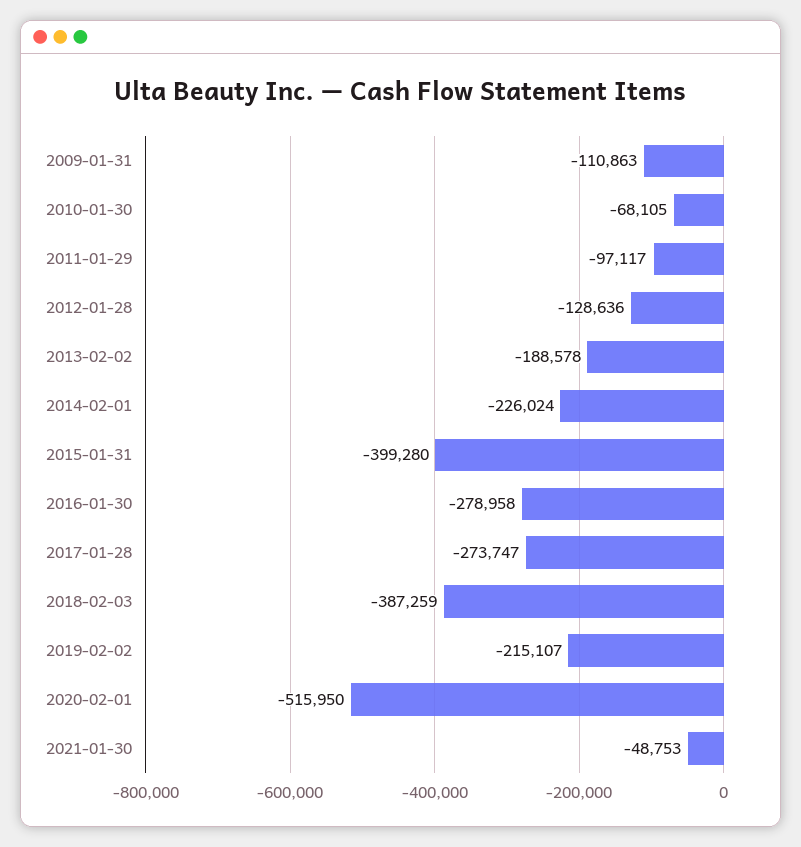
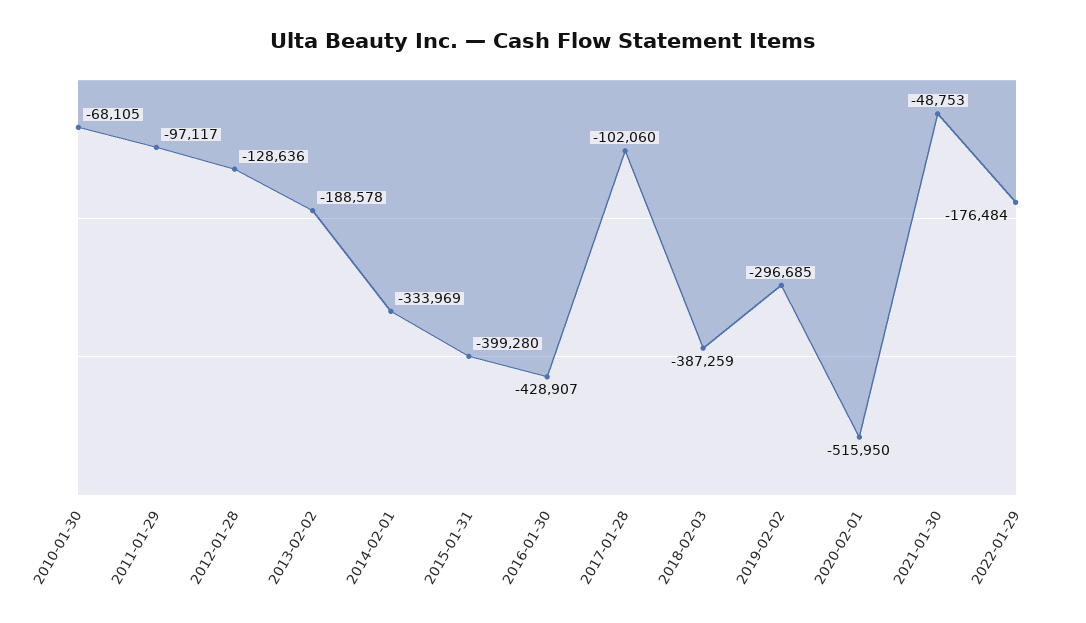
2009-01-31: -110863 -> none
2014-02-01: -226024 -> -333969
2016-01-30: -278958 -> -428907
2017-01-28: -273747 -> -102060
2019-02-02: -215107 -> -296685
2022-01-29: none -> -176484

